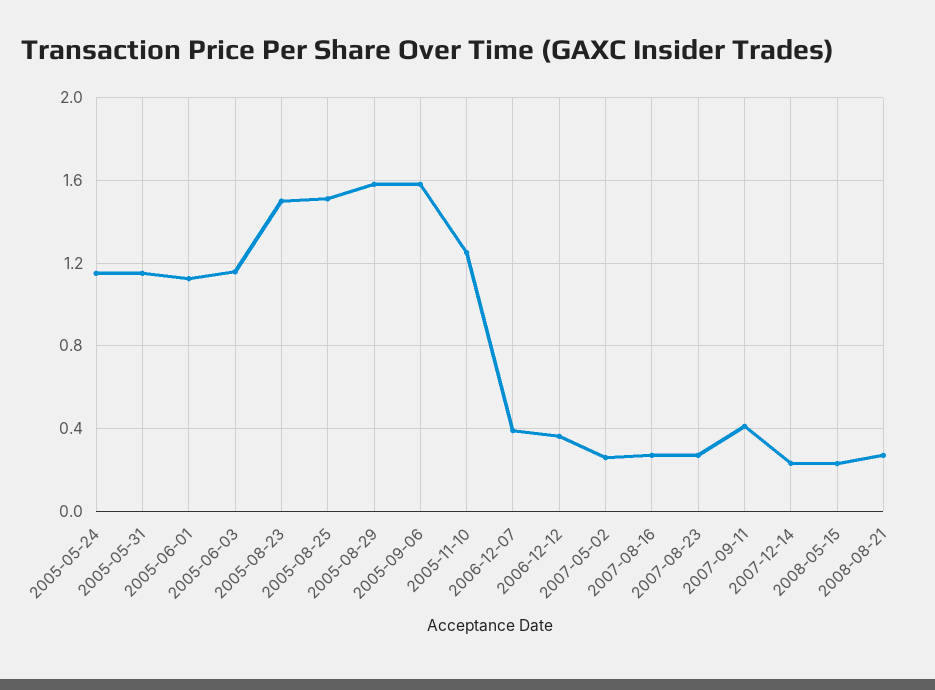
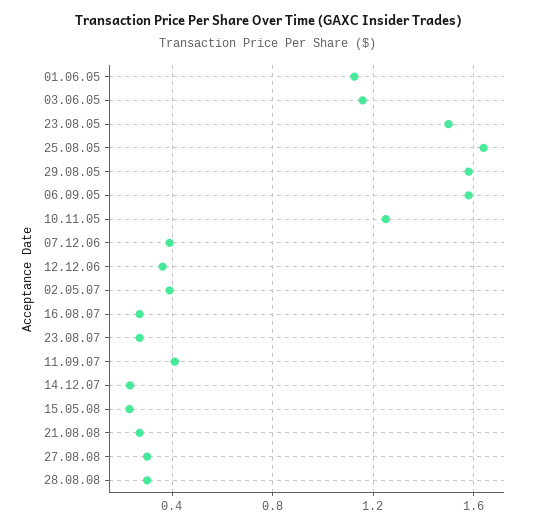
2005-05-24: 1.15 -> none
2005-05-31: 1.15 -> none
2005-08-25: 1.5 -> 1.65
2007-05-02: 0.25 -> 0.4
27.08.08: none -> 0.3
28.08.08: none -> 0.3

